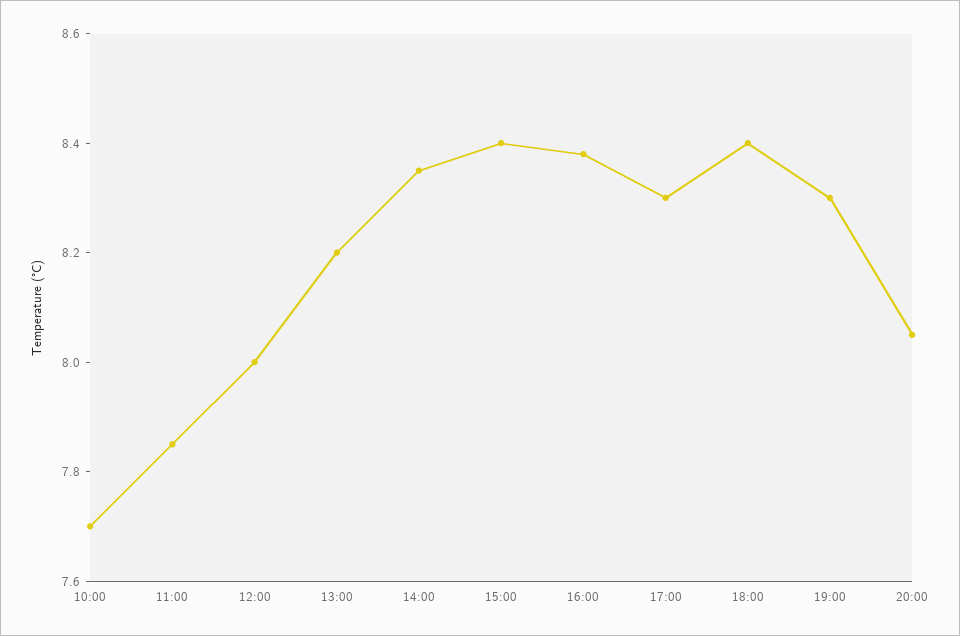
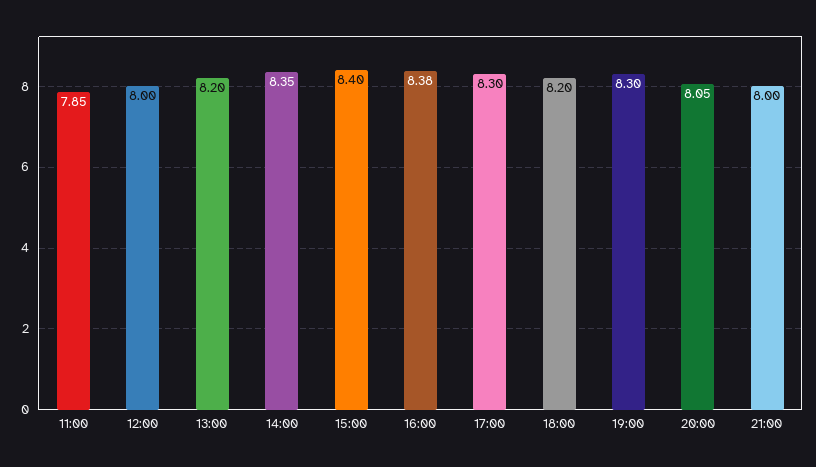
10:00: 7.7 -> none
18:00: 8.4 -> 8.2
21:00: none -> 8

